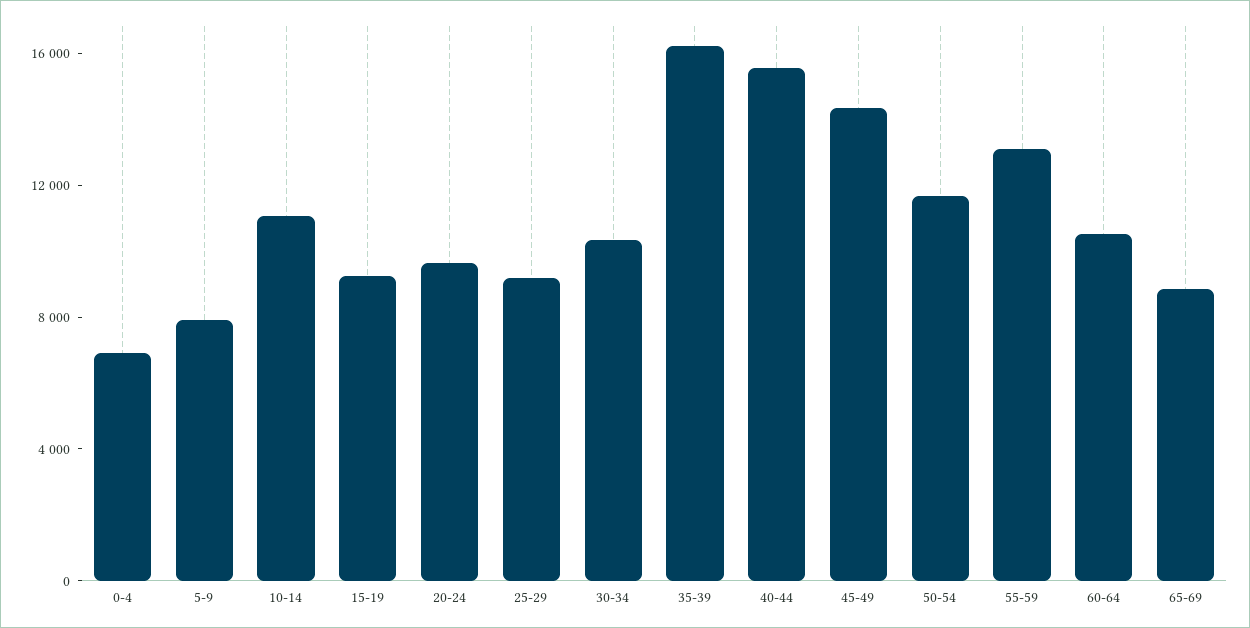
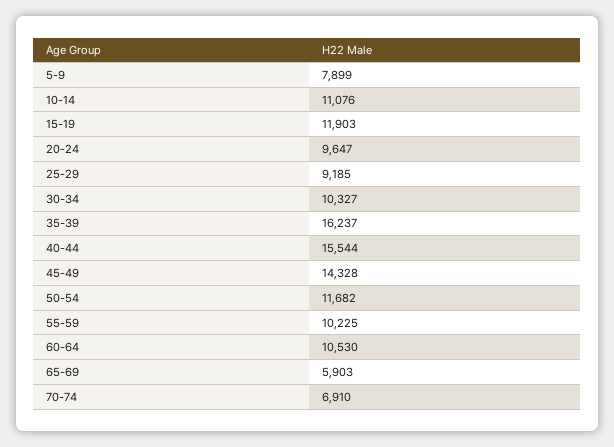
0-4: 7000 -> none
15-19: 9000 -> 11903
55-59: 13000 -> 10225
65-69: 9000 -> 5903
70-74: none -> 6910

